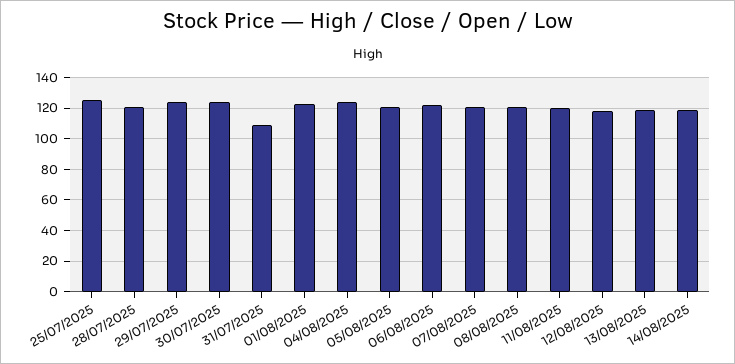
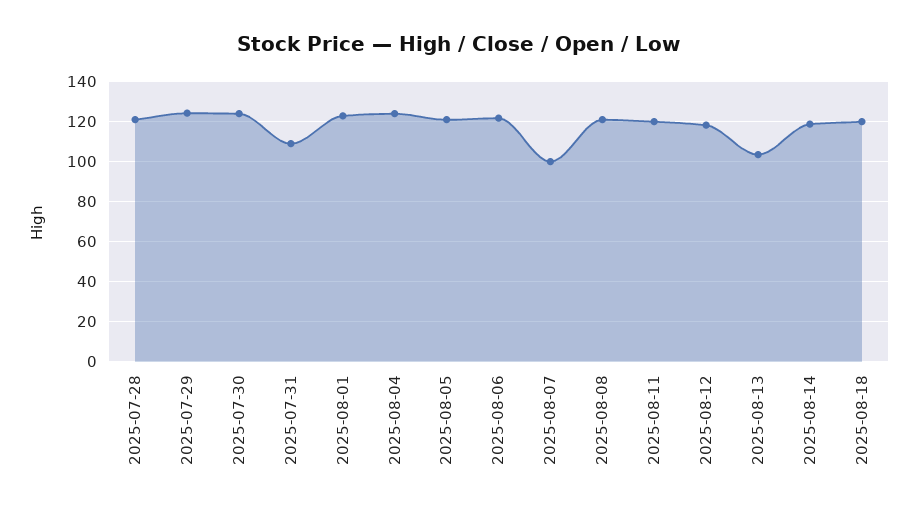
25/07/2025: 125 -> none
07/08/2025: 120 -> 100
13/08/2025: 120 -> 105
2025-08-18: none -> 120

